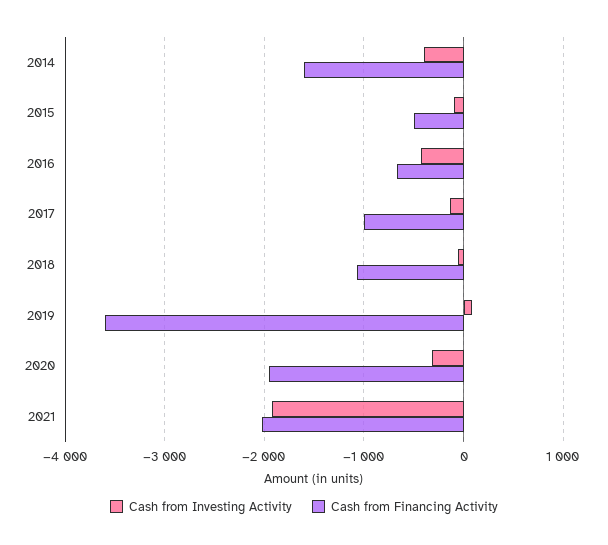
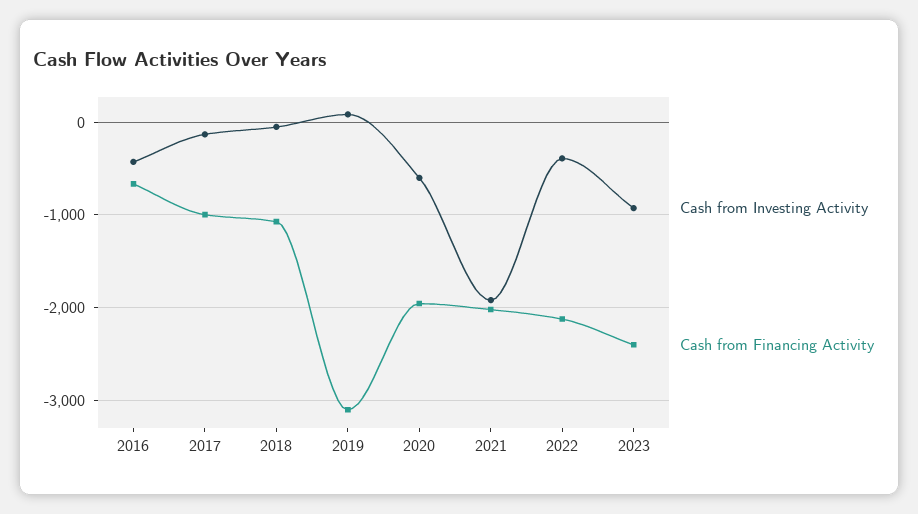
Cash from Investing Activity, 2014: -400 -> none
Cash from Financing Activity, 2014: -1600 -> none
Cash from Investing Activity, 2015: -100 -> none
Cash from Financing Activity, 2015: -500 -> none
Cash from Financing Activity, 2019: -3600 -> -3100
Cash from Investing Activity, 2020: -300 -> -600
Cash from Investing Activity, 2022: none -> -400
Cash from Financing Activity, 2022: none -> -2100
Cash from Investing Activity, 2023: none -> -900
Cash from Financing Activity, 2023: none -> -2400

